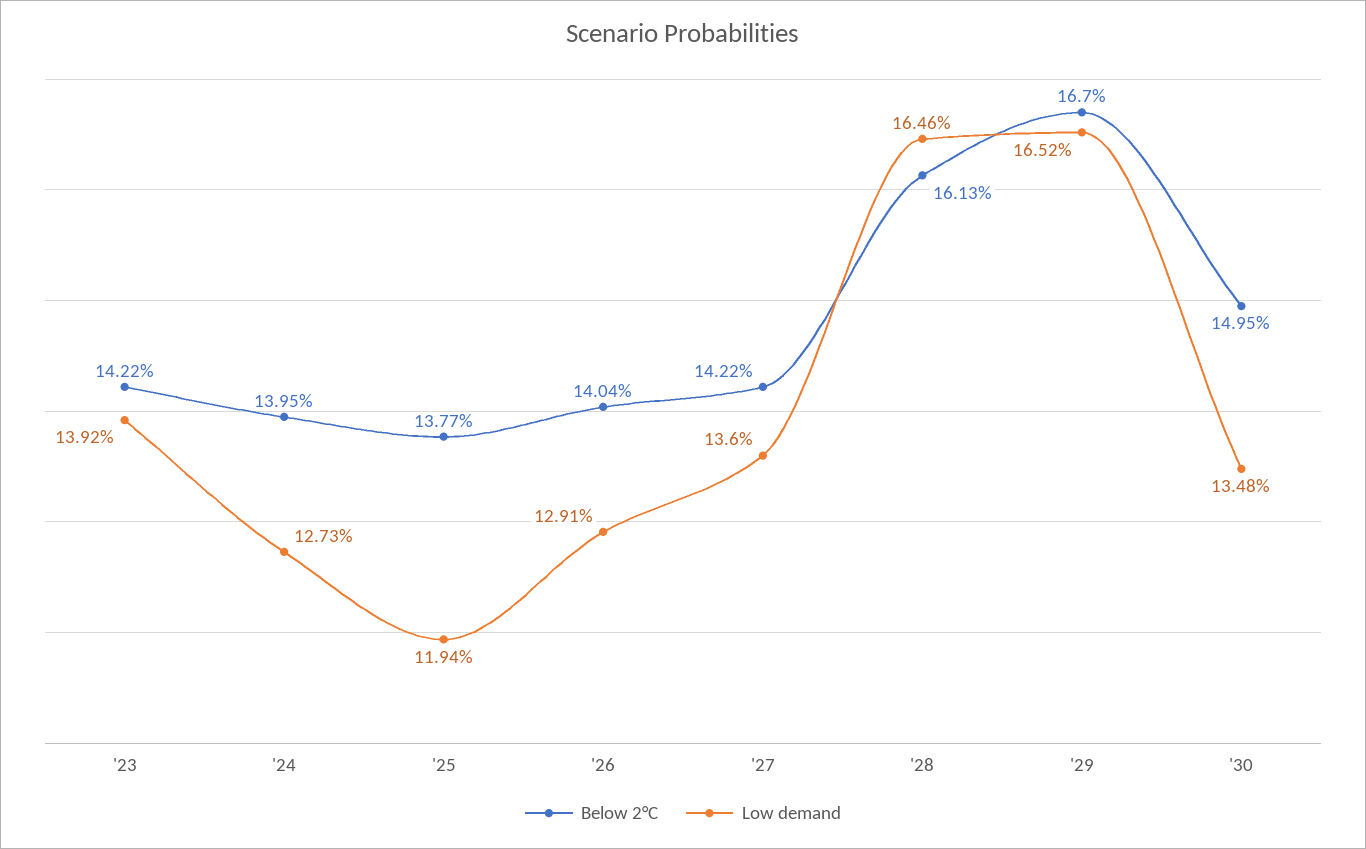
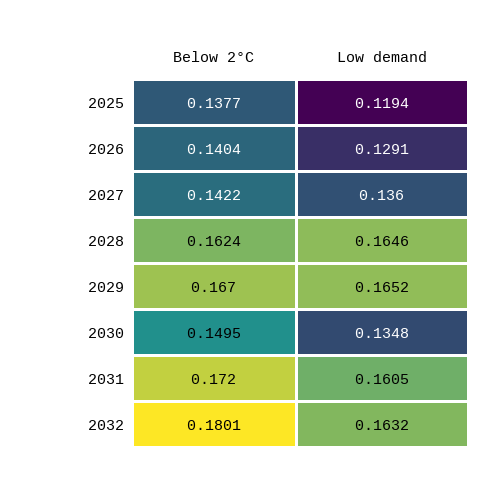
Below 2°C, '23: 0.1422 -> none
Low demand, '23: 0.1392 -> none
Below 2°C, '24: 0.1395 -> none
Low demand, '24: 0.1273 -> none
Below 2°C, '28: 0.1613 -> 0.1624
Below 2°C, 2031: none -> 0.172
Low demand, 2031: none -> 0.1605
Below 2°C, 2032: none -> 0.1801
Low demand, 2032: none -> 0.1632

